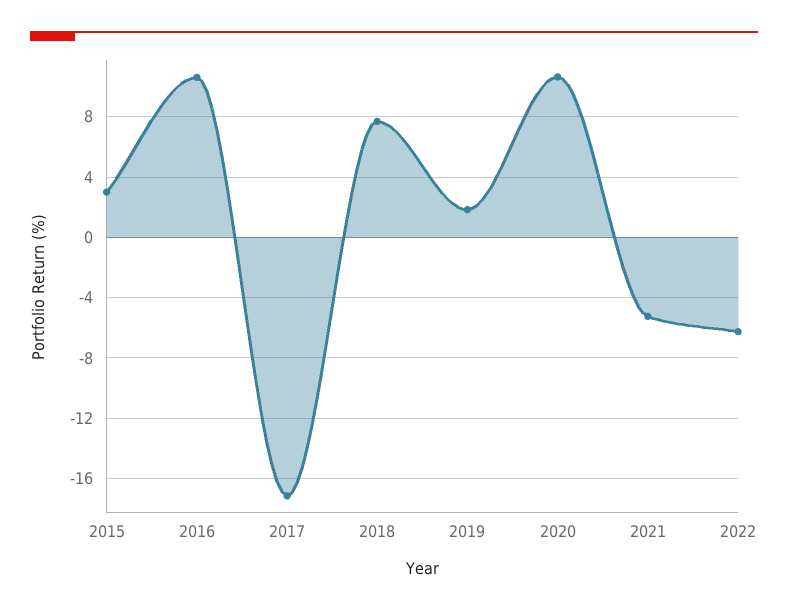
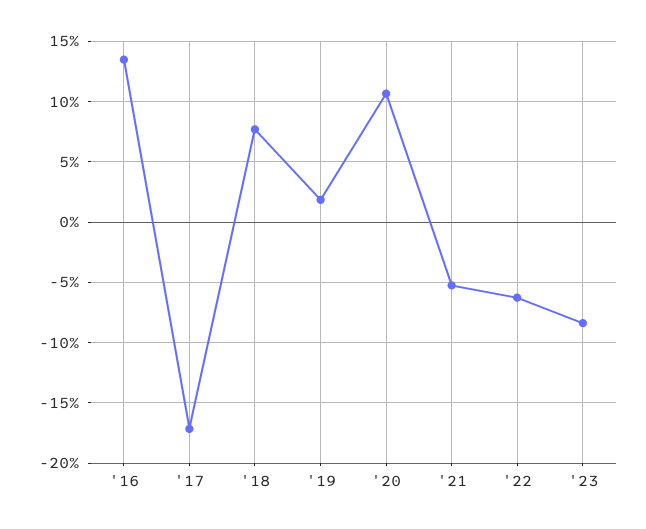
2015: 3 -> none
2016: 10.5 -> 13.5
'23: none -> -8.5

